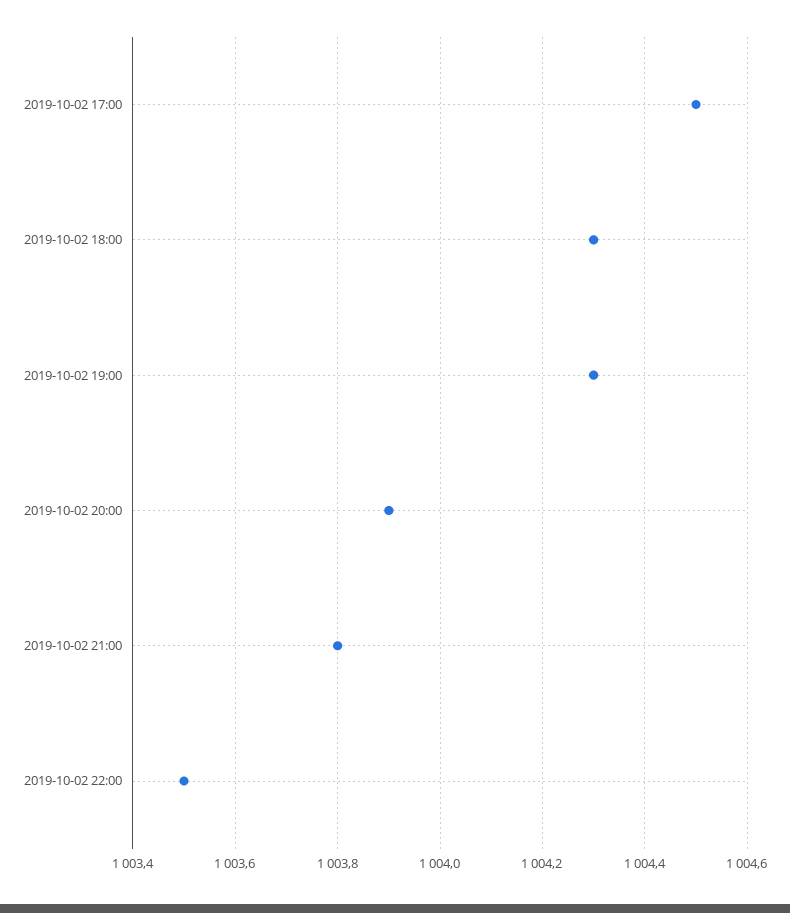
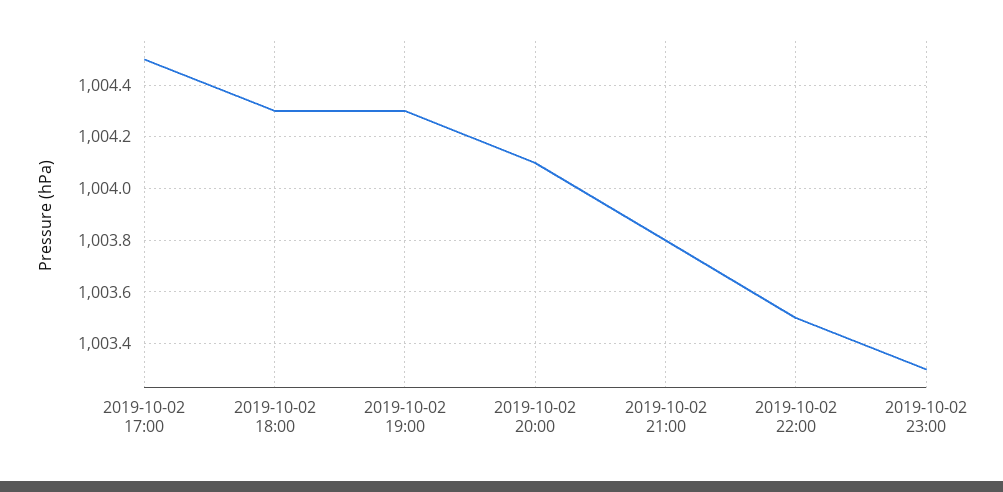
2019-10-02 20:00: 1003.9 -> 1004.1
2019-10-02 23:00: none -> 1003.3

